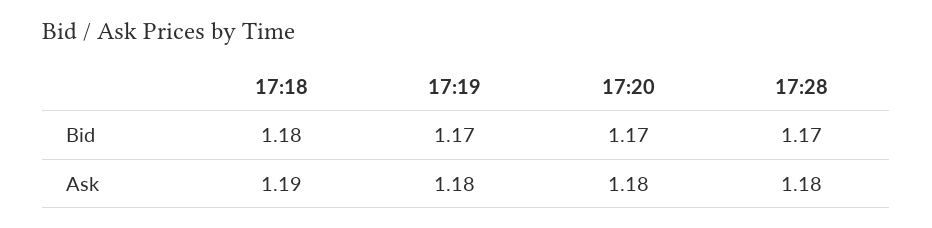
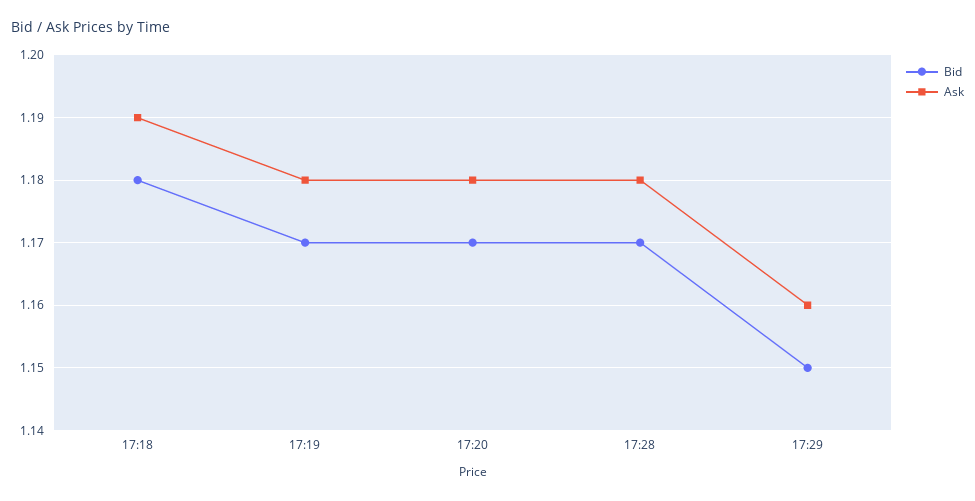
Bid, 17:29: none -> 1.15
Ask, 17:29: none -> 1.16

